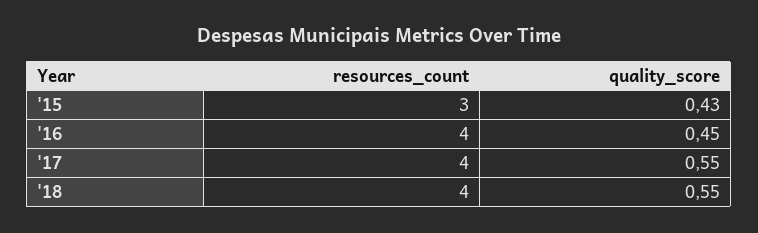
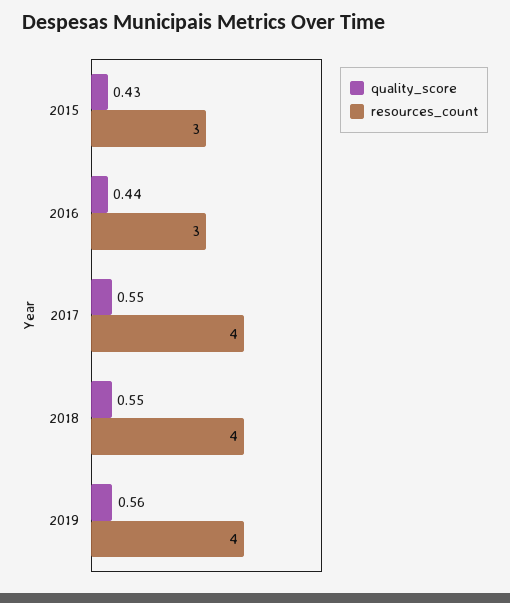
resources_count, '16: 4 -> 3
quality_score, '16: 0.45 -> 0.44
quality_score, 2019: none -> 0.56
resources_count, 2019: none -> 4

